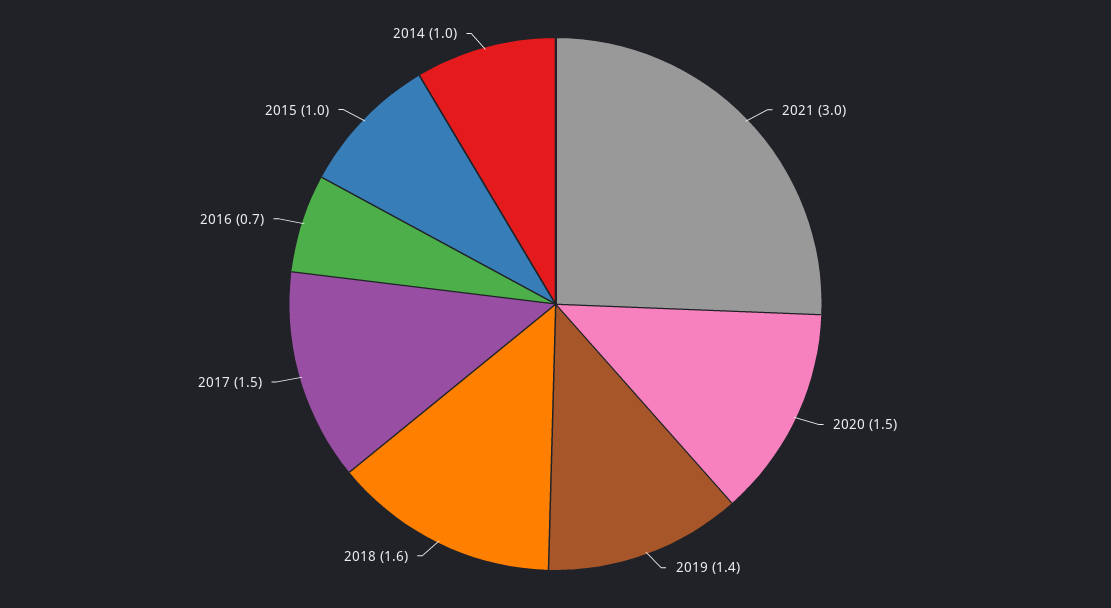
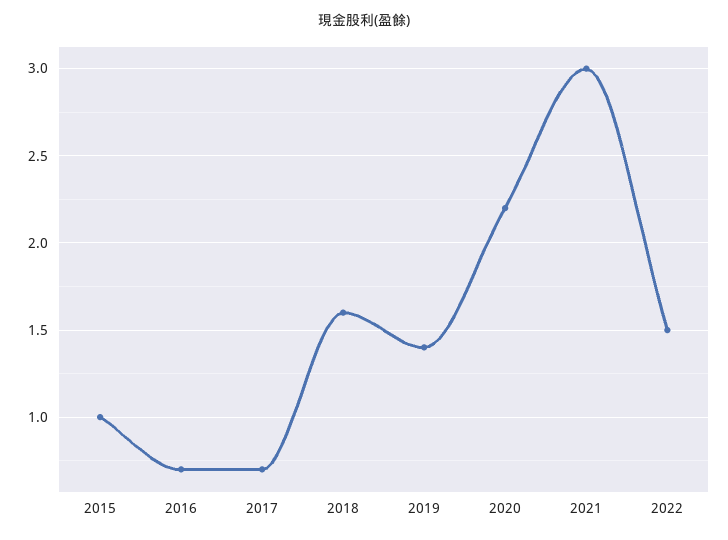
2020: 1.5 -> 2.2
2017: 1.5 -> 0.7
2014: 1 -> none
2022: none -> 1.5

